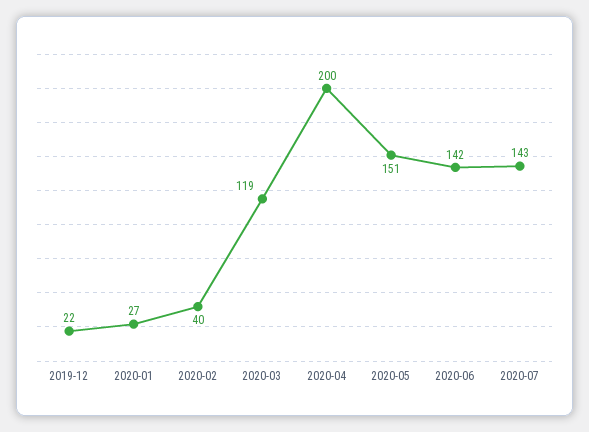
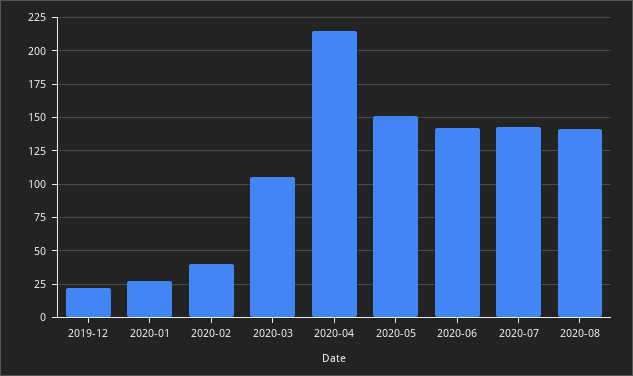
2020-03: 119 -> 105
2020-04: 200 -> 215
2020-08: none -> 140

